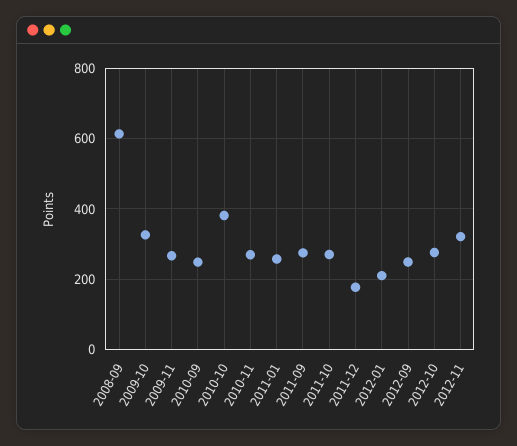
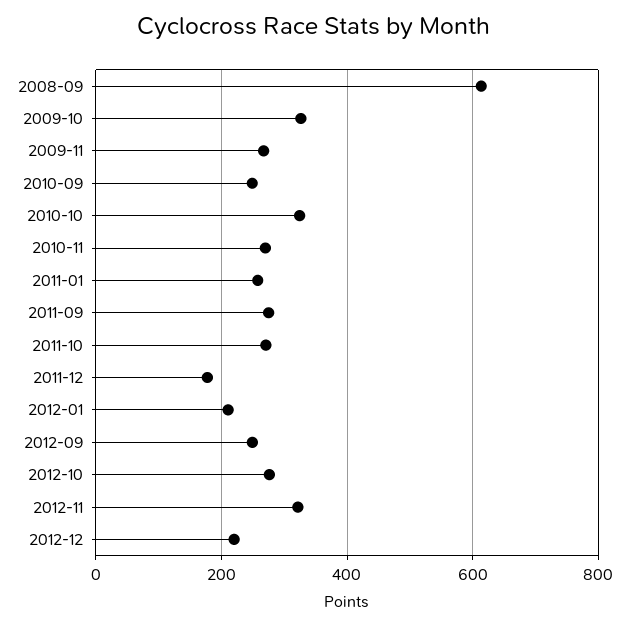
2010-10: 380 -> 320
2012-12: none -> 220

